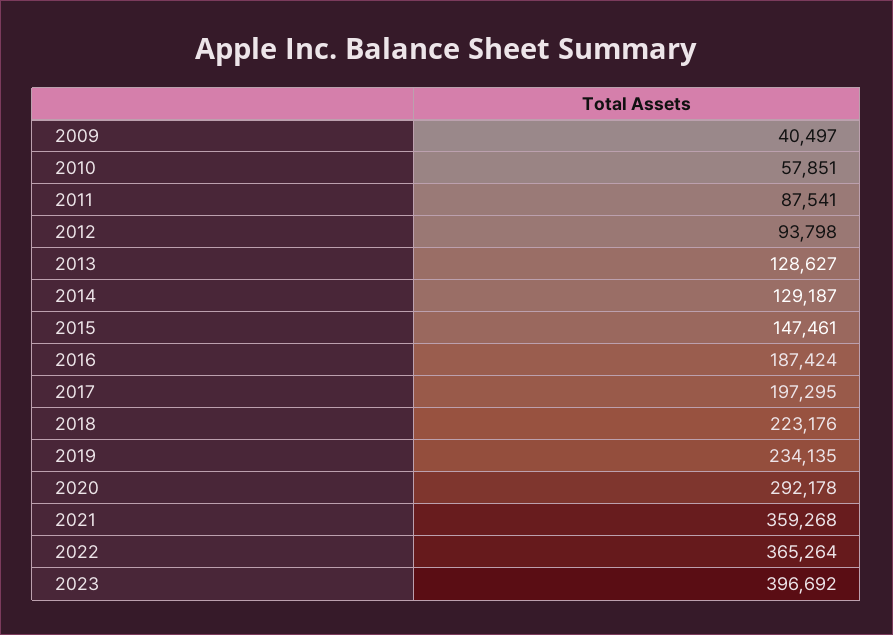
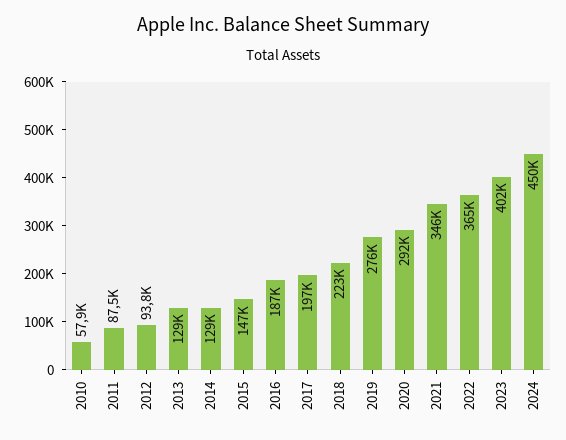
2009: 40497 -> none
2019: 234135 -> 276000
2021: 359268 -> 346000
2023: 396692 -> 402000
2024: none -> 450000

